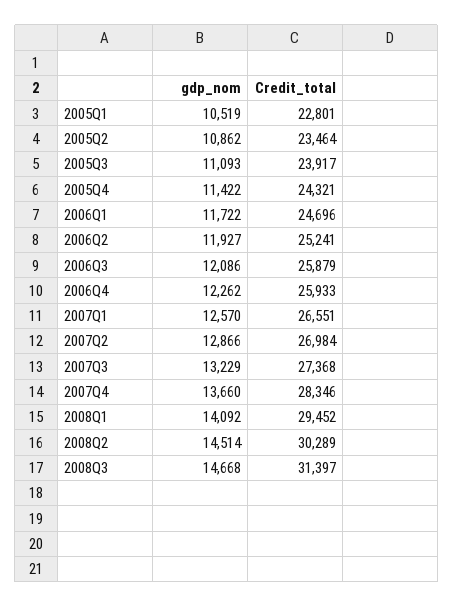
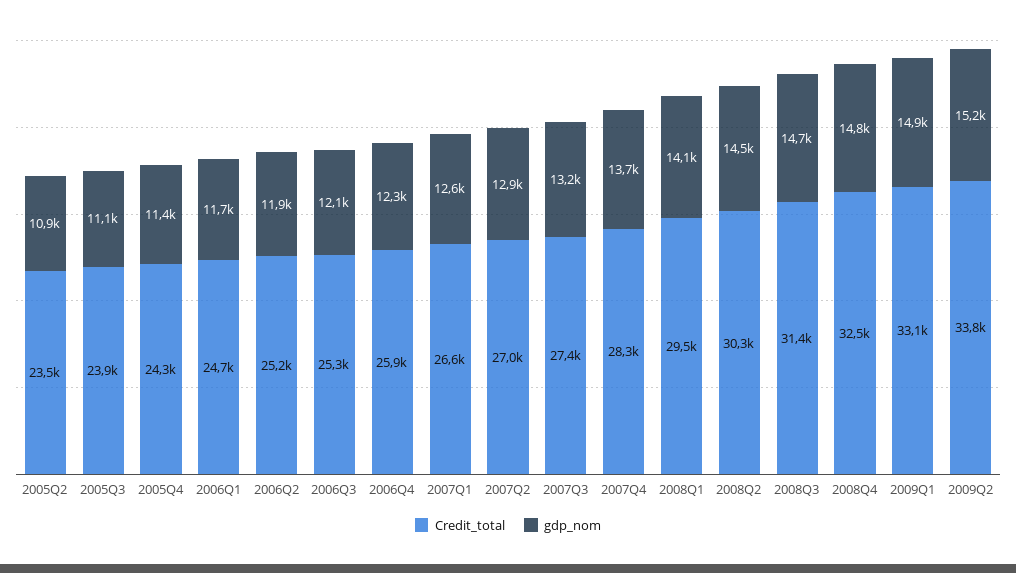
gdp_nom, 2005Q1: 10519 -> none
Credit_total, 2005Q1: 22801 -> none
Credit_total, 2006Q3: 25879 -> 25300
Credit_total, 2008Q4: none -> 32500
gdp_nom, 2008Q4: none -> 14800
Credit_total, 2009Q1: none -> 33100
gdp_nom, 2009Q1: none -> 14900
Credit_total, 2009Q2: none -> 33800
gdp_nom, 2009Q2: none -> 15200

